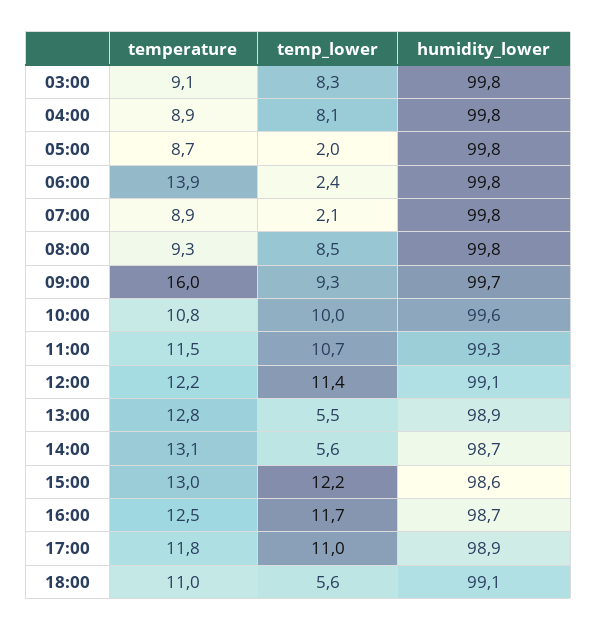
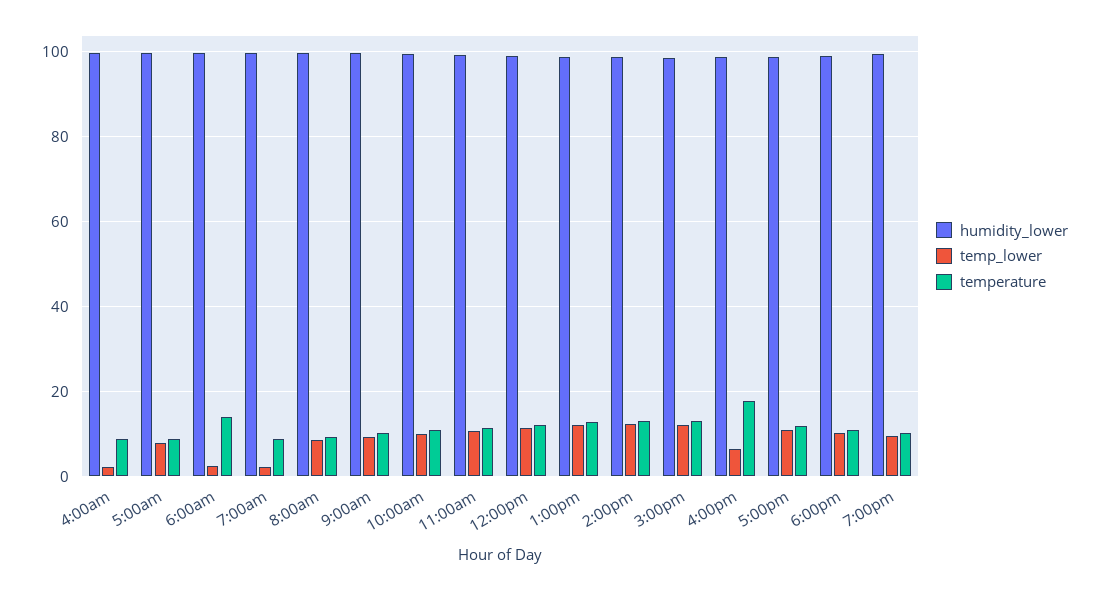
temperature, 03:00: 9.1 -> none
temp_lower, 03:00: 8.3 -> none
humidity_lower, 03:00: 99.8 -> none
temp_lower, 04:00: 8.1 -> 2
temp_lower, 05:00: 2 -> 8
temperature, 09:00: 16 -> 10
temp_lower, 13:00: 5.5 -> 12
temp_lower, 14:00: 5.6 -> 12
temperature, 16:00: 12.5 -> 18
temp_lower, 16:00: 11.7 -> 6
temp_lower, 18:00: 5.6 -> 10
humidity_lower, 7:00pm: none -> 100
temp_lower, 7:00pm: none -> 10
temperature, 7:00pm: none -> 10

